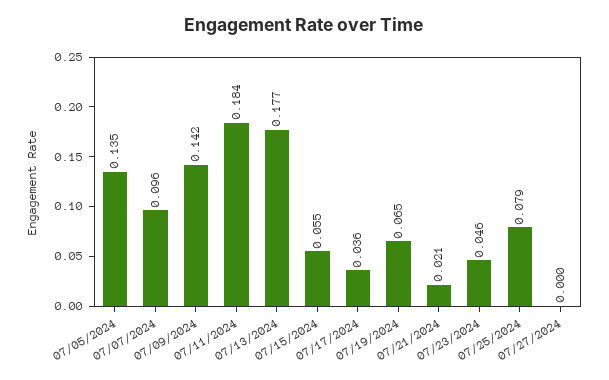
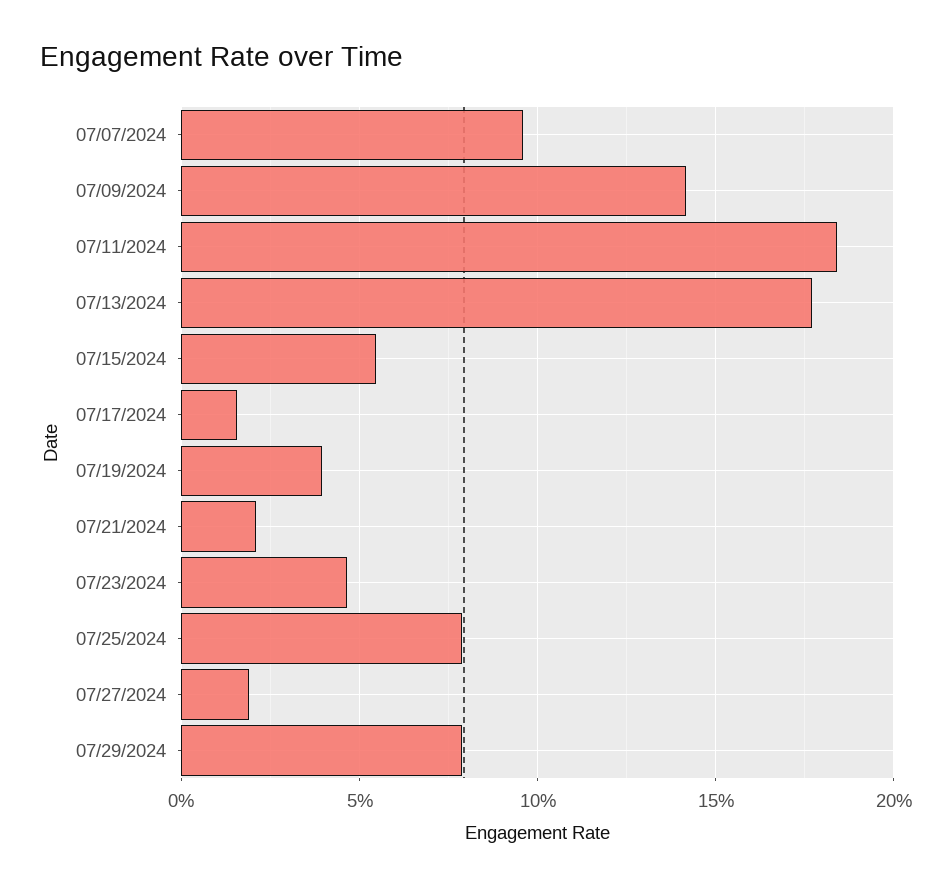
07/05/2024: 0.135 -> none
07/17/2024: 0.036 -> 0.015
07/19/2024: 0.065 -> 0.04
07/27/2024: 0 -> 0.02
07/29/2024: none -> 0.08

